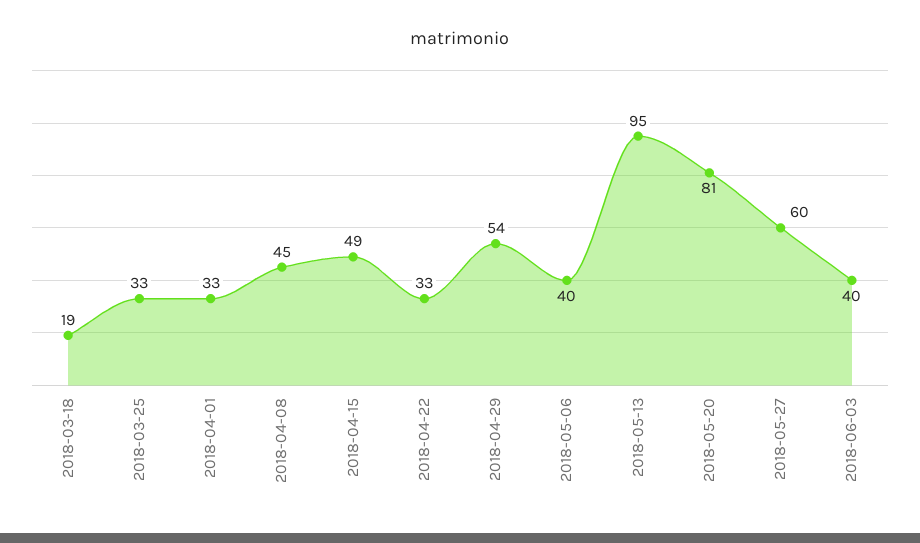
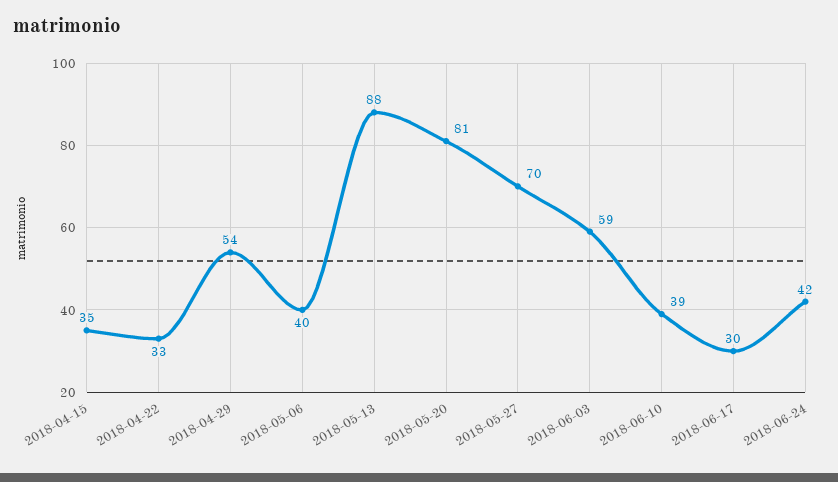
2018-03-18: 19 -> none
2018-03-25: 33 -> none
2018-04-01: 33 -> none
2018-04-08: 45 -> none
2018-04-15: 49 -> 35
2018-05-13: 95 -> 88
2018-05-27: 60 -> 70
2018-06-03: 40 -> 59
2018-06-10: none -> 39
2018-06-17: none -> 30
2018-06-24: none -> 42

